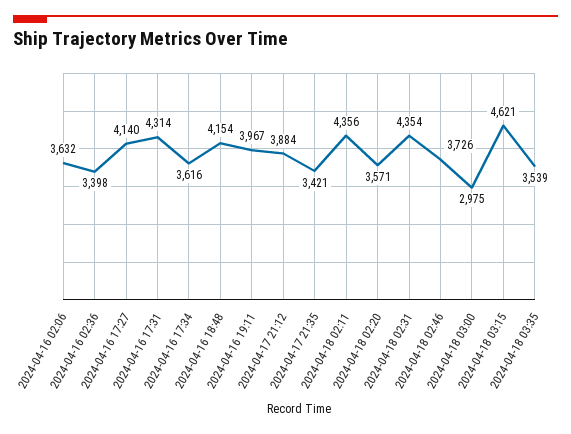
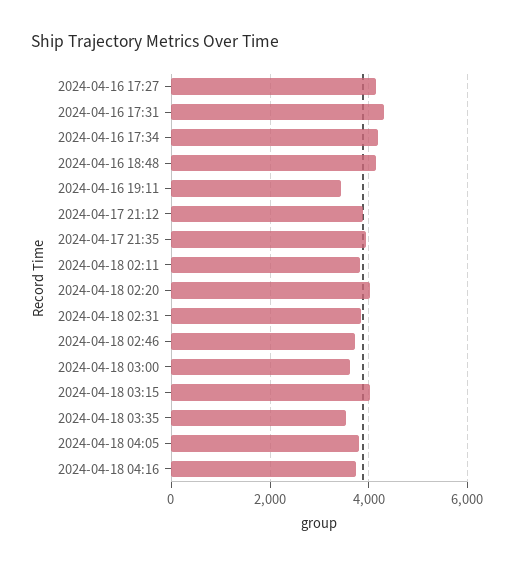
2024-04-16 02:06: 3632 -> none
2024-04-16 02:36: 3398 -> none
2024-04-16 17:34: 3616 -> 4200
2024-04-16 19:11: 3967 -> 3400
2024-04-17 21:35: 3421 -> 4000
2024-04-18 02:11: 4356 -> 3800
2024-04-18 02:20: 3571 -> 4000
2024-04-18 02:31: 4354 -> 3800
2024-04-18 03:00: 2975 -> 3600
2024-04-18 03:15: 4621 -> 4000
2024-04-18 04:05: none -> 3800
2024-04-18 04:16: none -> 3800

